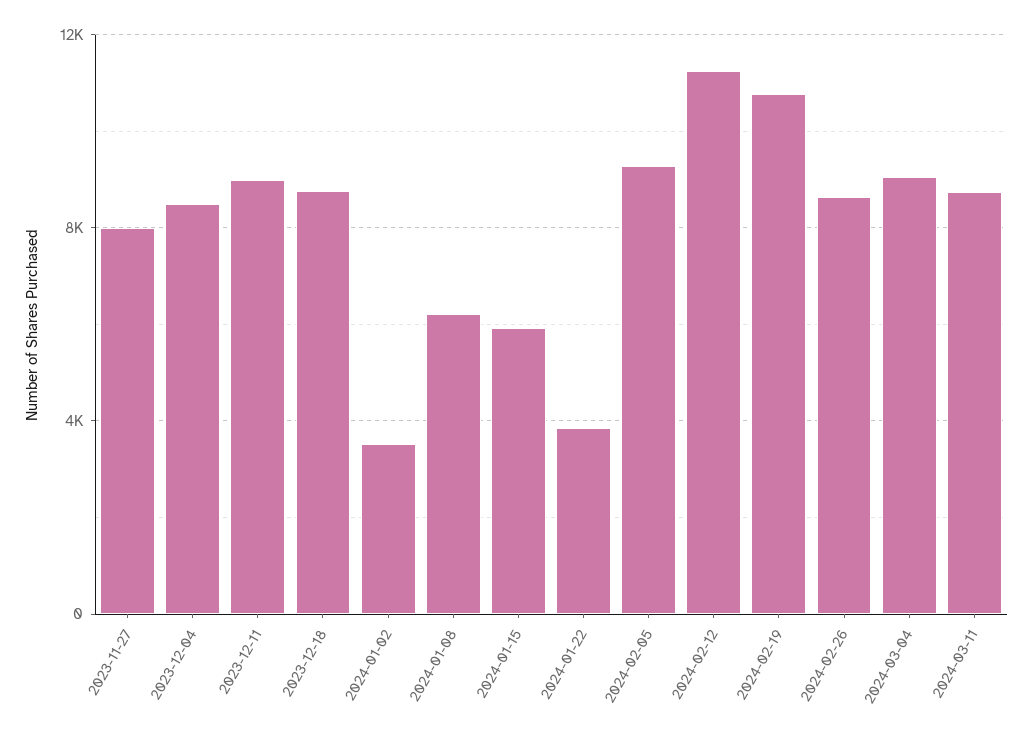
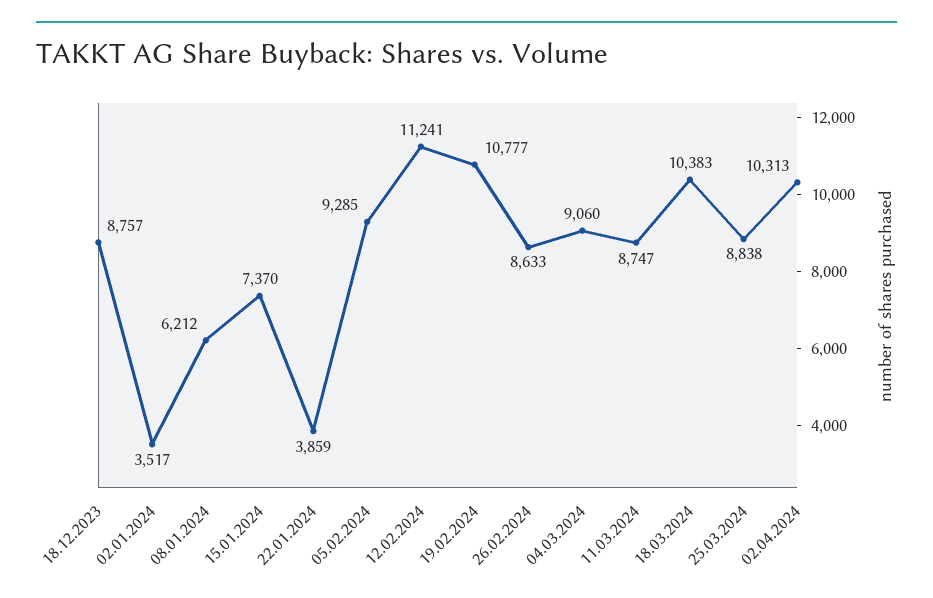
2023-11-27: 8000 -> none
2023-12-04: 8500 -> none
2023-12-11: 9000 -> none
2024-01-15: 6000 -> 7370
18.03.2024: none -> 10383
25.03.2024: none -> 8838
02.04.2024: none -> 10313

